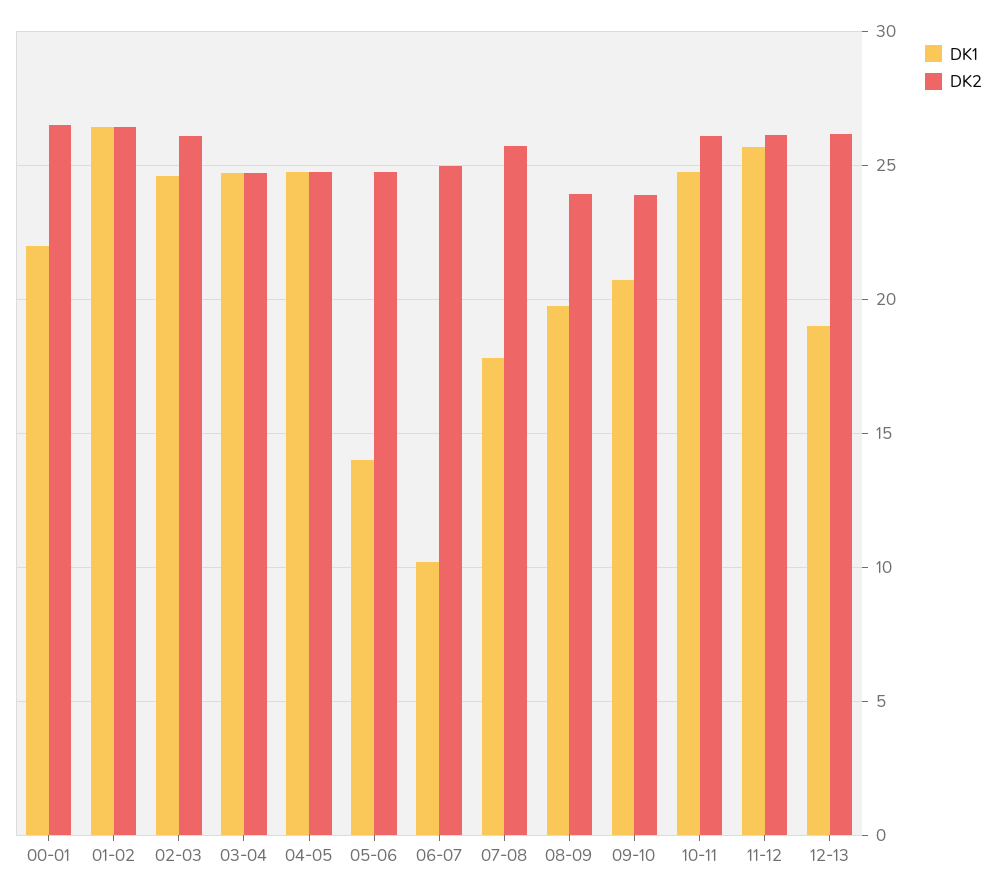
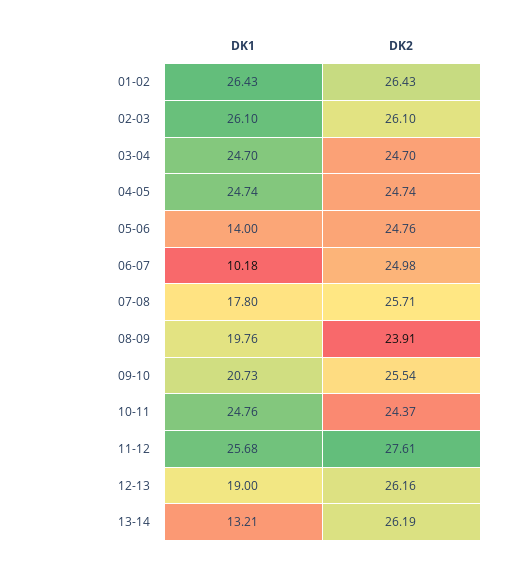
DK1, 00-01: 22 -> none
DK2, 00-01: 26.5 -> none
DK1, 02-03: 24.5 -> 26.1
DK2, 09-10: 24 -> 25.54
DK2, 10-11: 26 -> 24.37
DK2, 11-12: 26 -> 27.61
DK1, 13-14: none -> 13.21
DK2, 13-14: none -> 26.19

